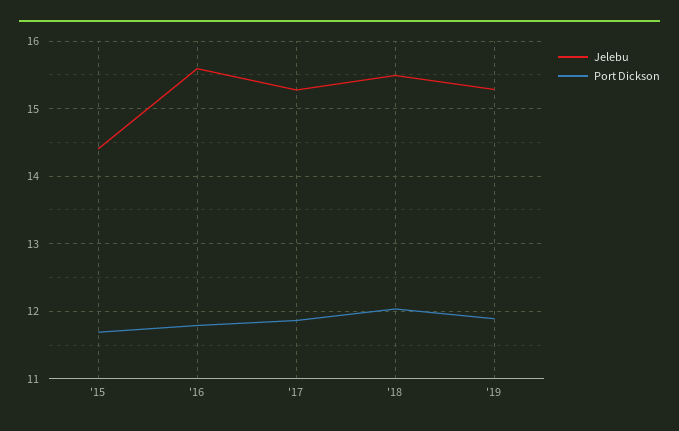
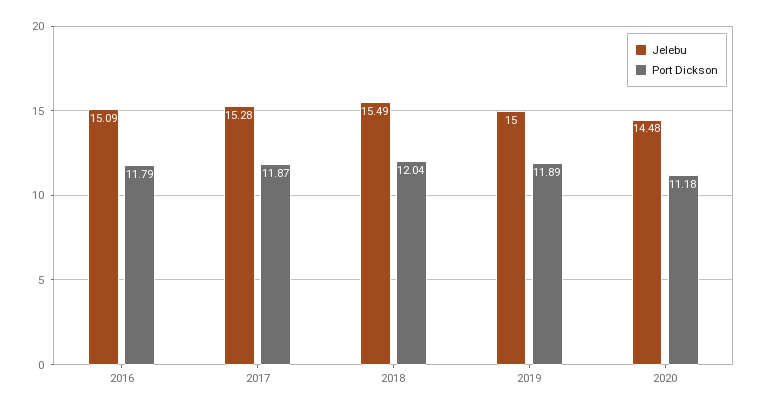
Jelebu, '15: 14.4 -> none
Port Dickson, '15: 11.7 -> none
Jelebu, '16: 15.6 -> 15.09
Jelebu, '19: 15.3 -> 15
Jelebu, 2020: none -> 14.48
Port Dickson, 2020: none -> 11.18

